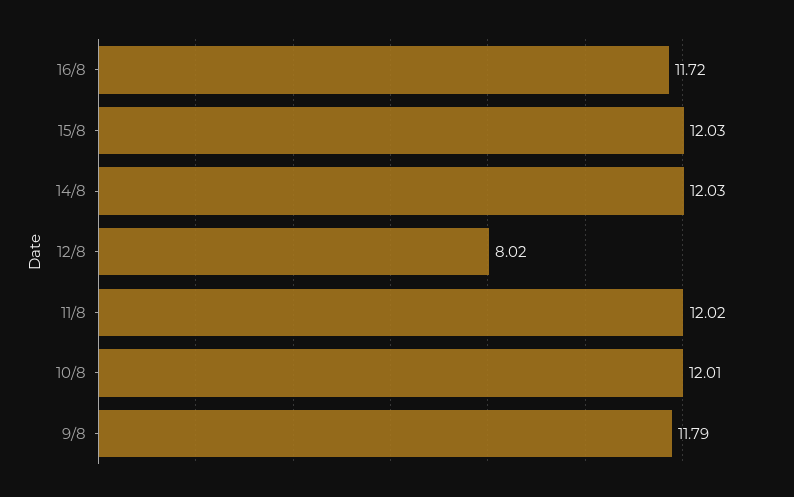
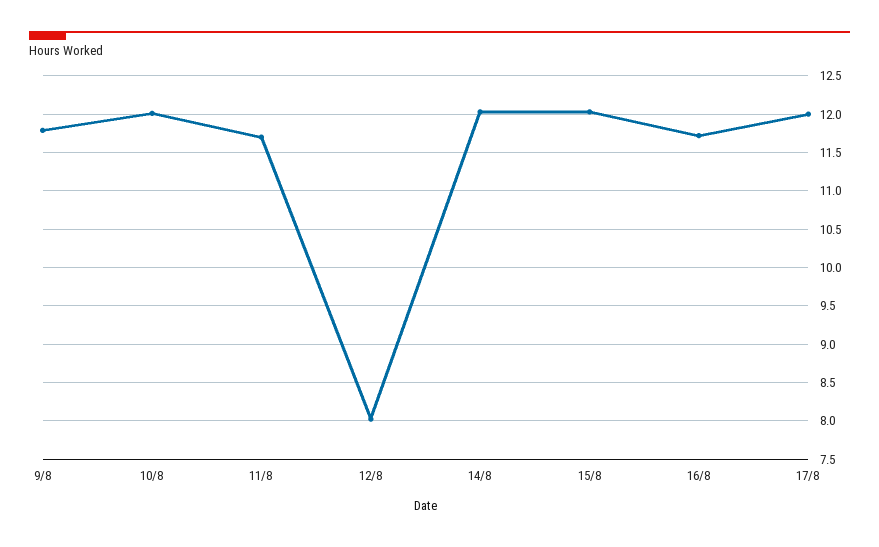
11/8: 12.02 -> 11.7
17/8: none -> 12

